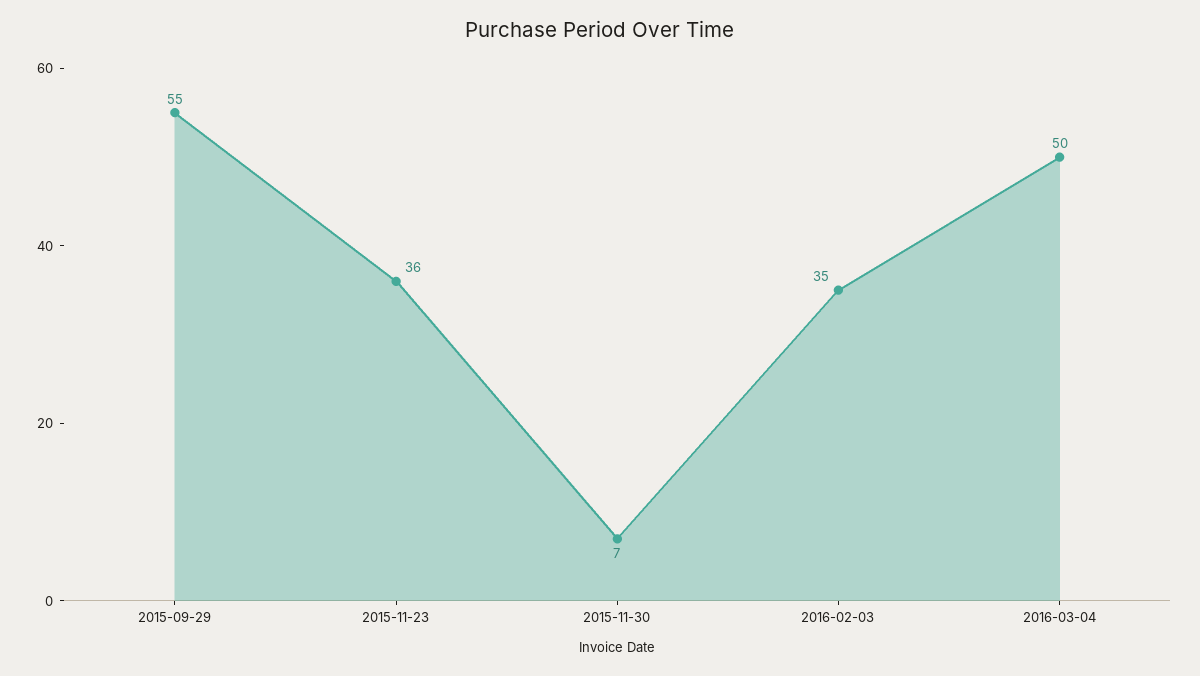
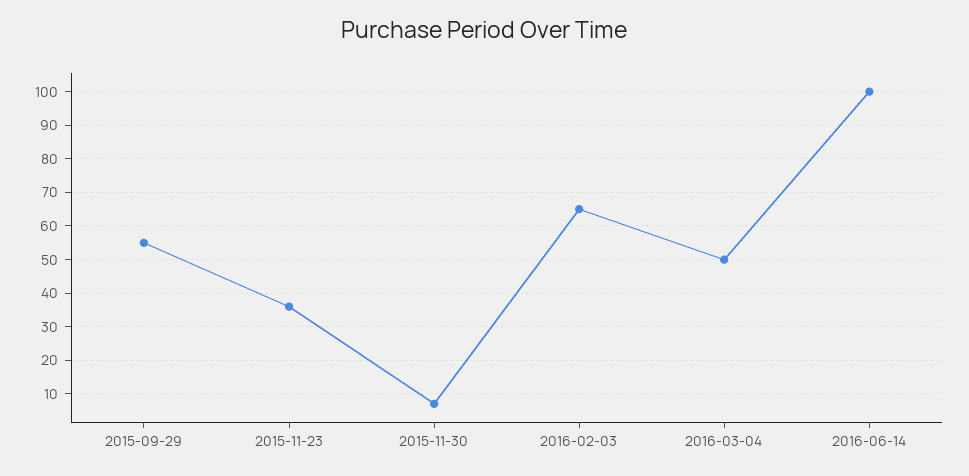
2016-02-03: 35 -> 65
2016-06-14: none -> 100

